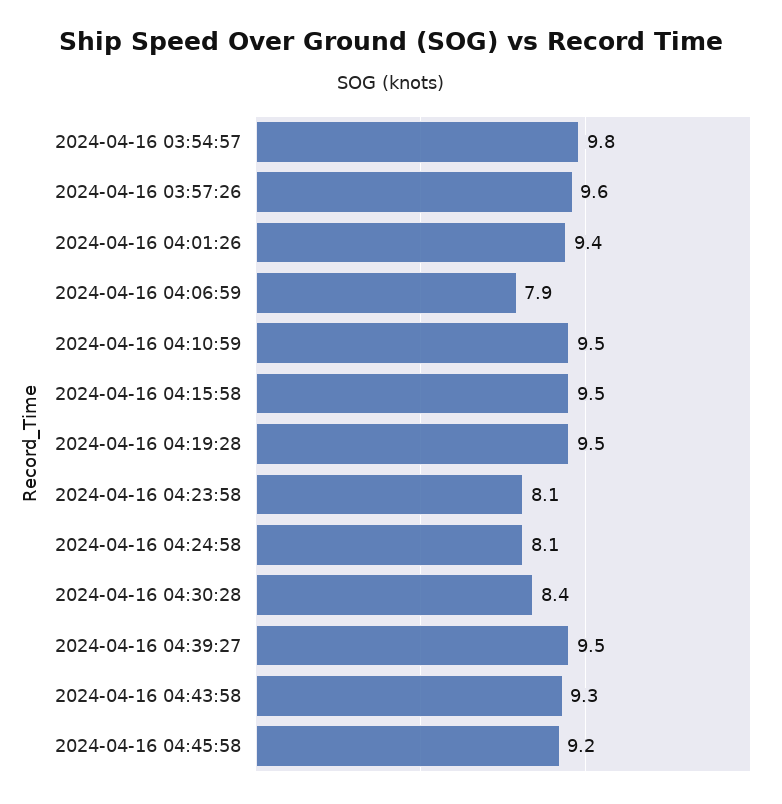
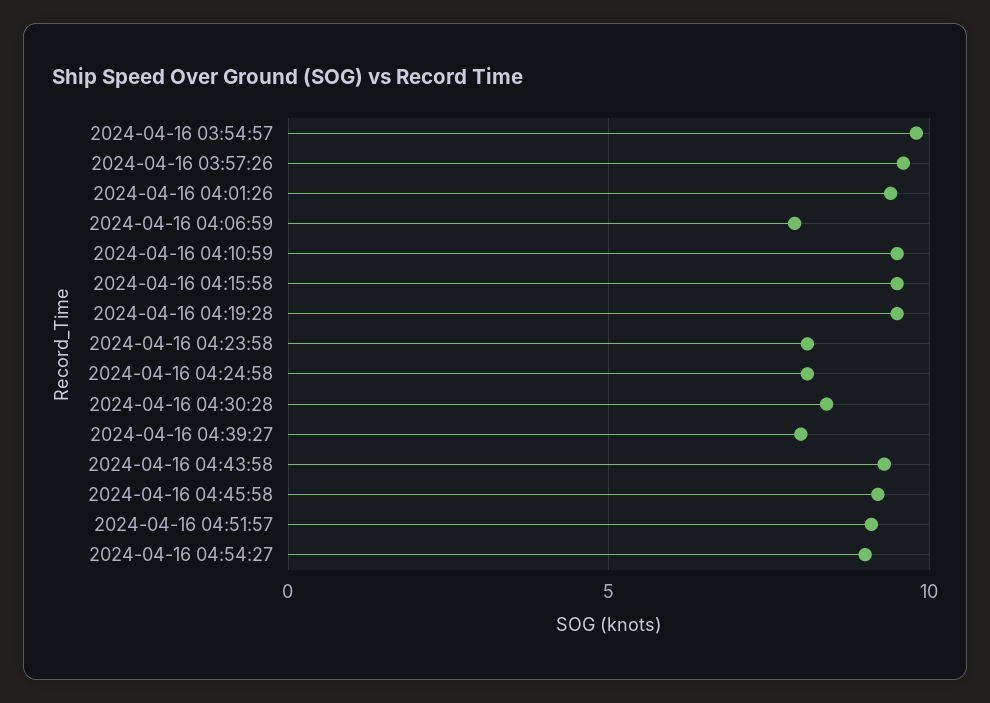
2024-04-16 04:39:27: 9.5 -> 8
2024-04-16 04:51:57: none -> 9
2024-04-16 04:54:27: none -> 9

